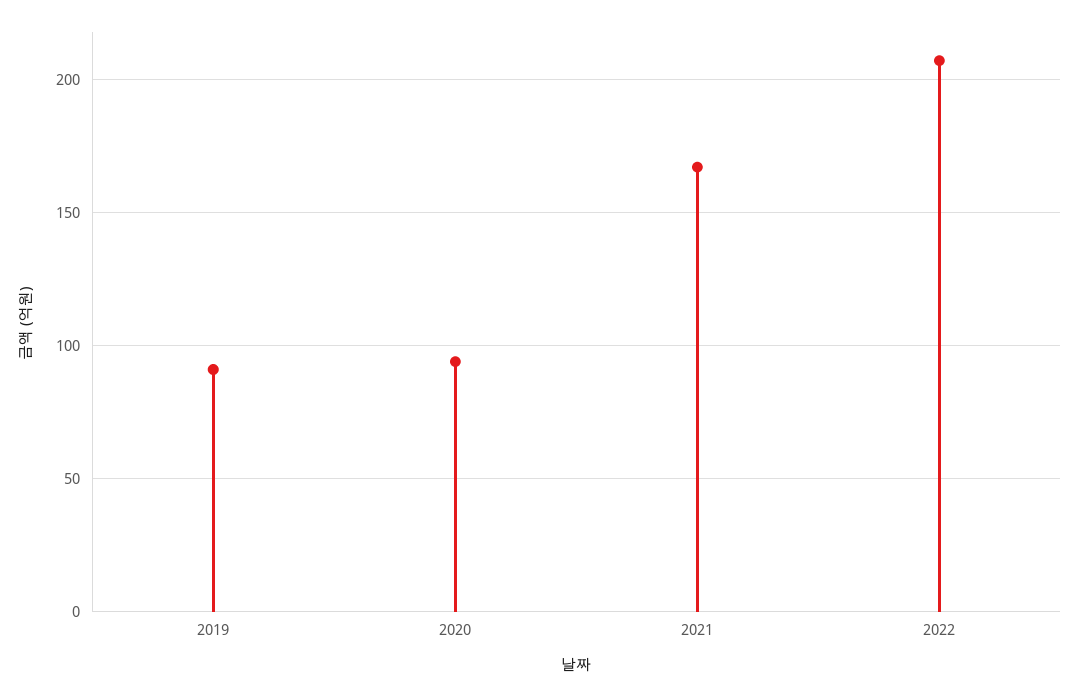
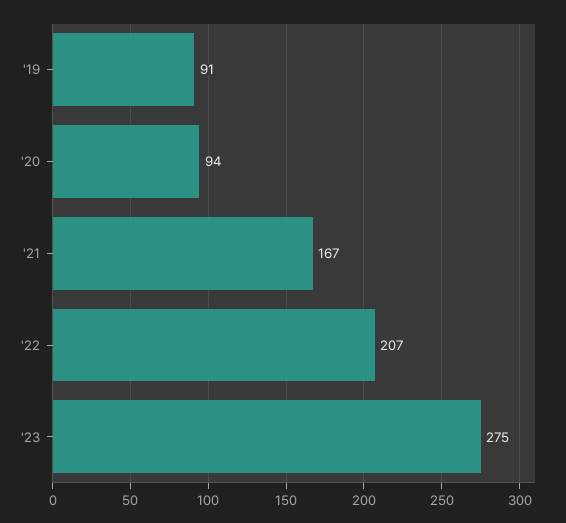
'23: none -> 275

